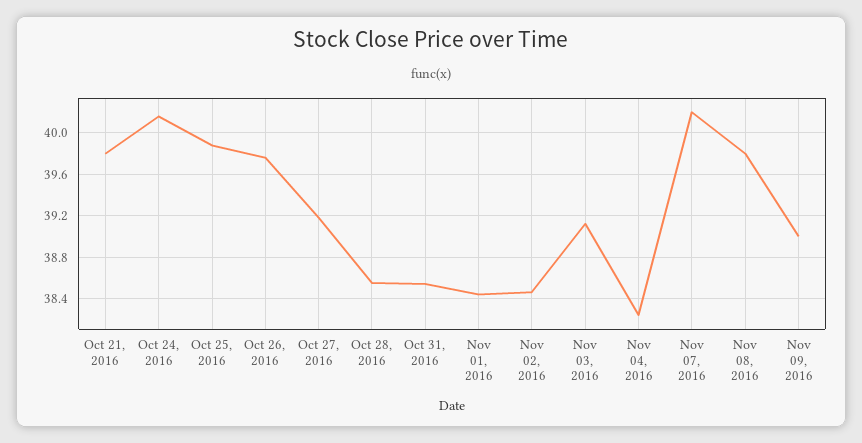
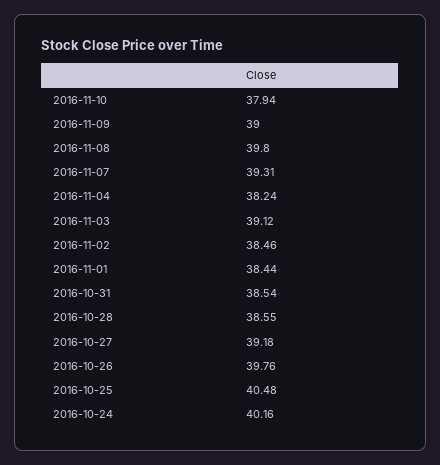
Oct 21, 2016: 39.8 -> none
Oct 25, 2016: 39.9 -> 40.48
Nov 07, 2016: 40.2 -> 39.31
2016-11-10: none -> 37.94

